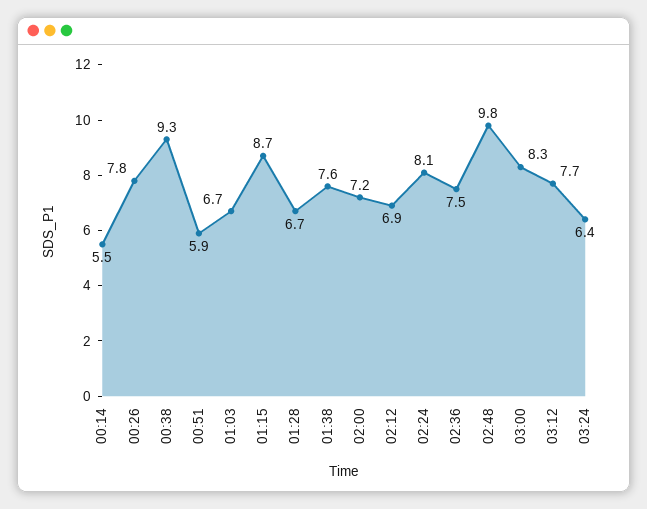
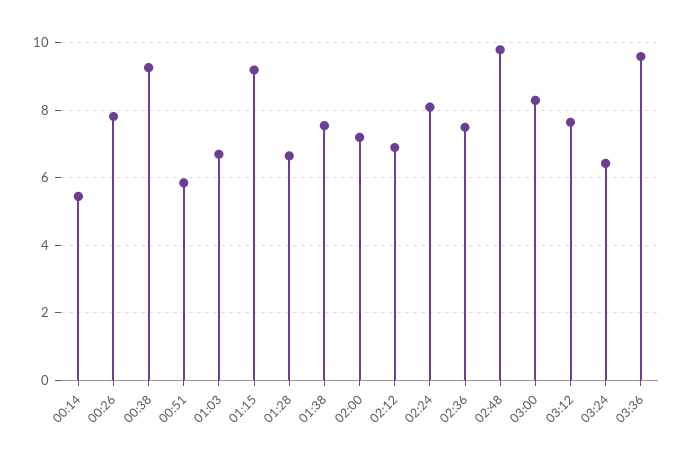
01:15: 8.7 -> 9.2
03:36: none -> 9.6

